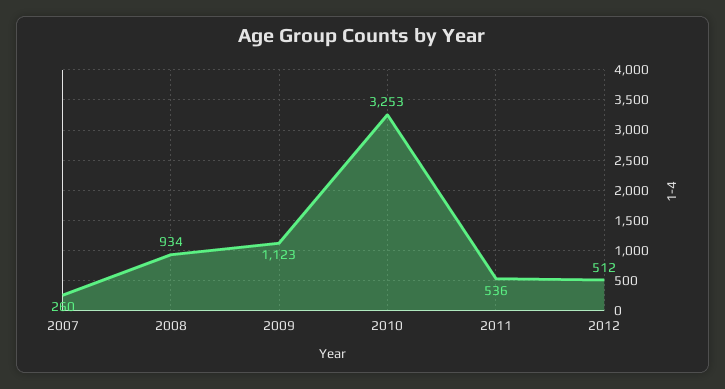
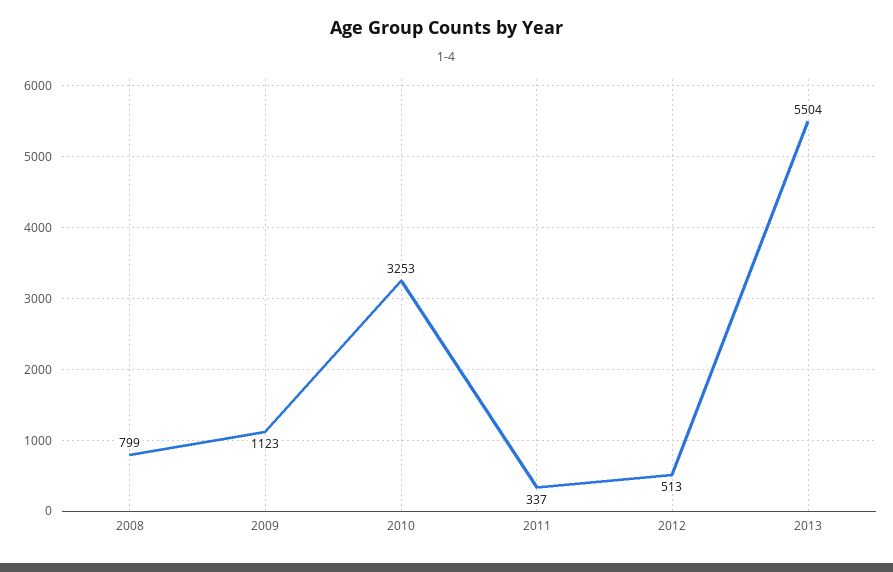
2007: 260 -> none
2008: 934 -> 799
2011: 536 -> 337
2012: 512 -> 513
2013: none -> 5504

